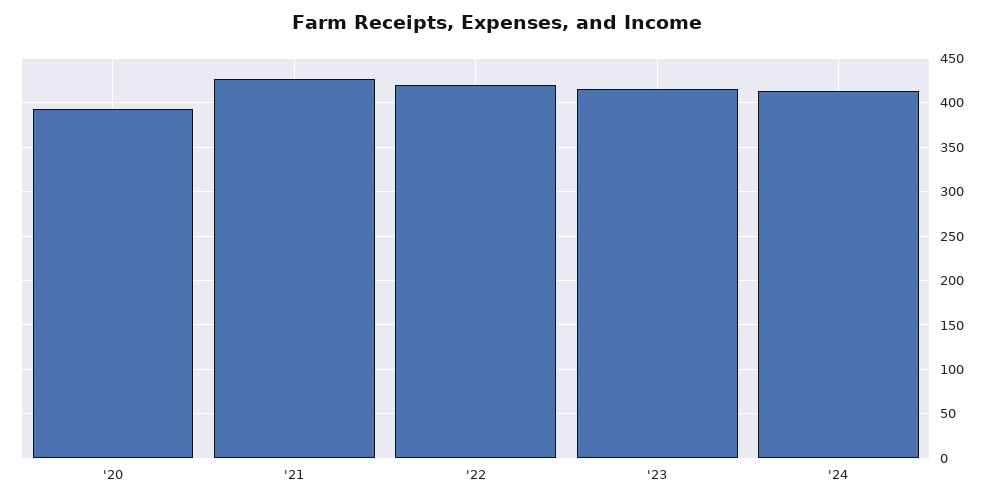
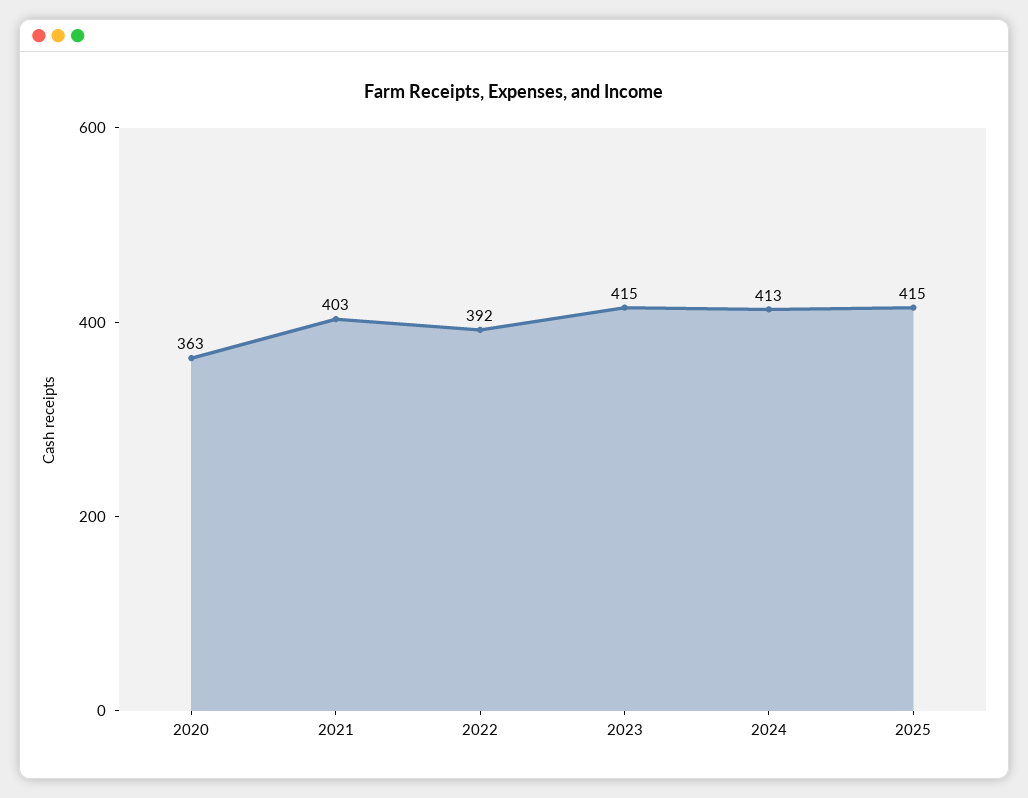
'20: 390 -> 363
'21: 430 -> 403
'22: 420 -> 392
2025: none -> 415

